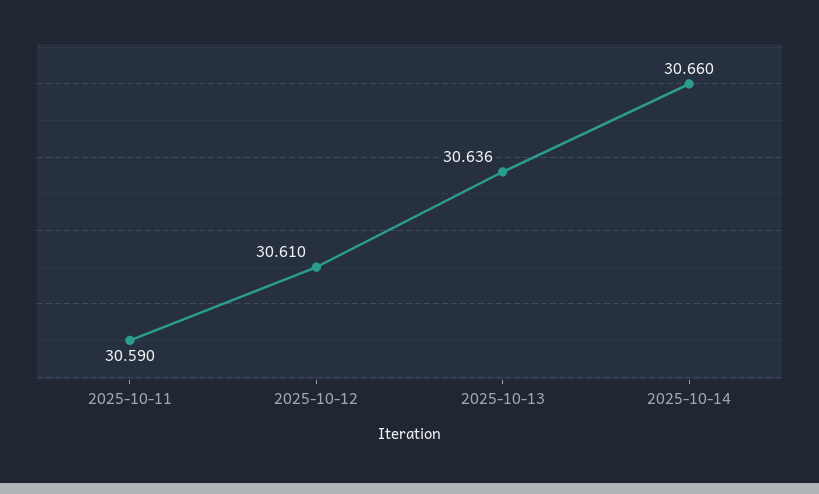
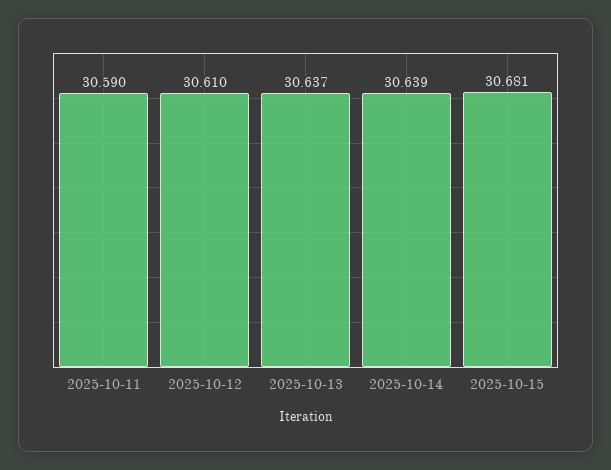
2025-10-13: 30.636 -> 30.637
2025-10-14: 30.66 -> 30.639
2025-10-15: none -> 30.681

